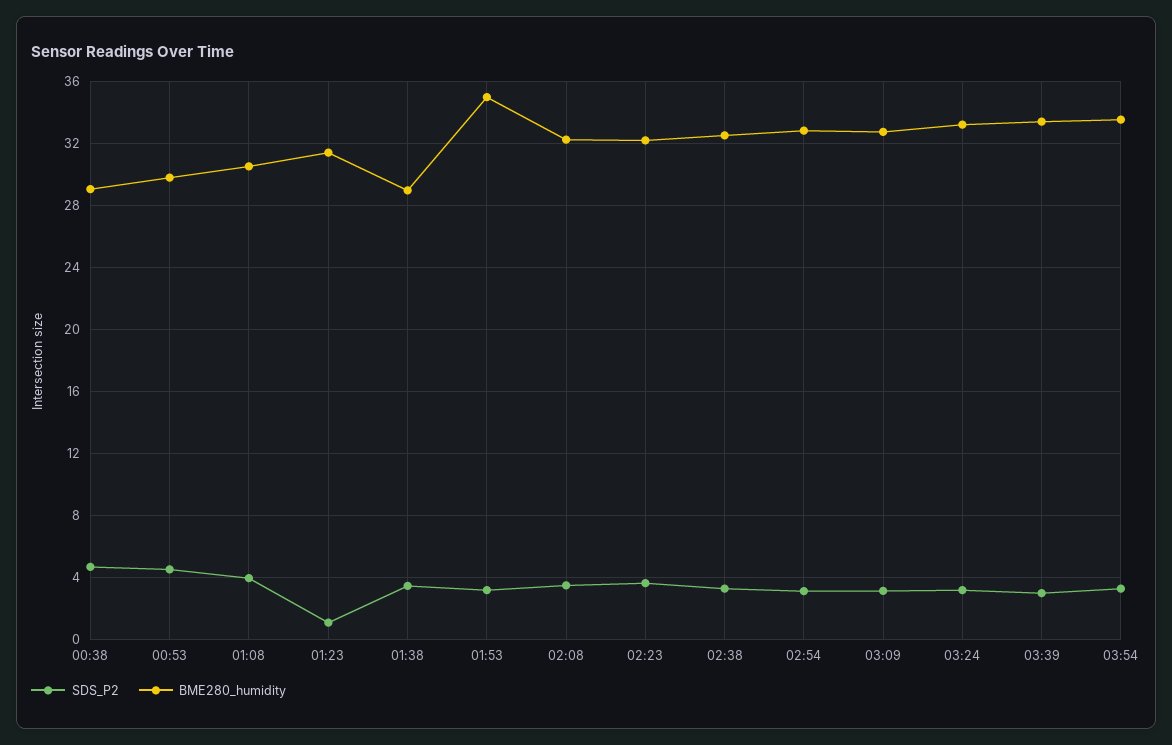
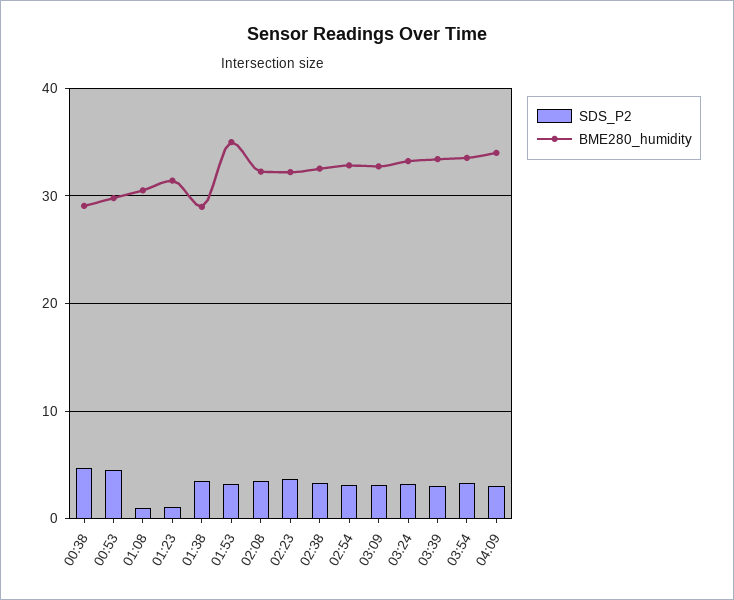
SDS_P2, 01:08: 4 -> 1
SDS_P2, 04:09: none -> 3
BME280_humidity, 04:09: none -> 34

